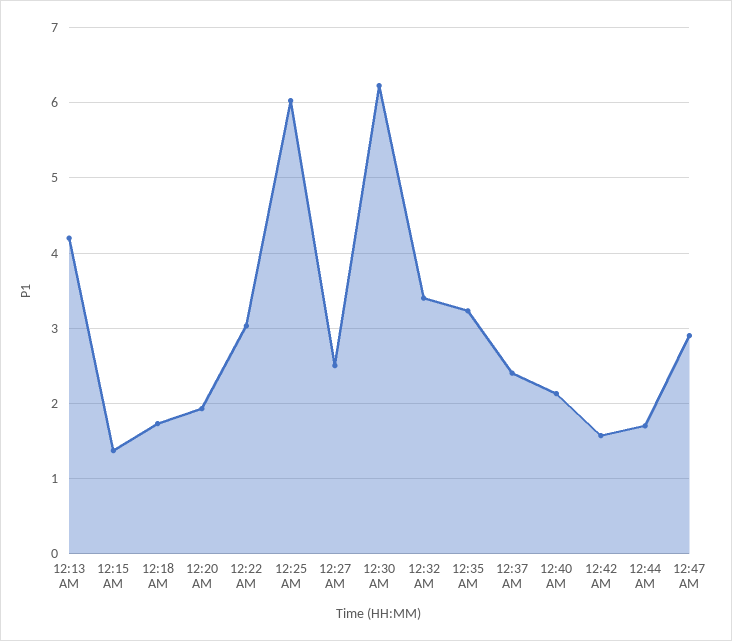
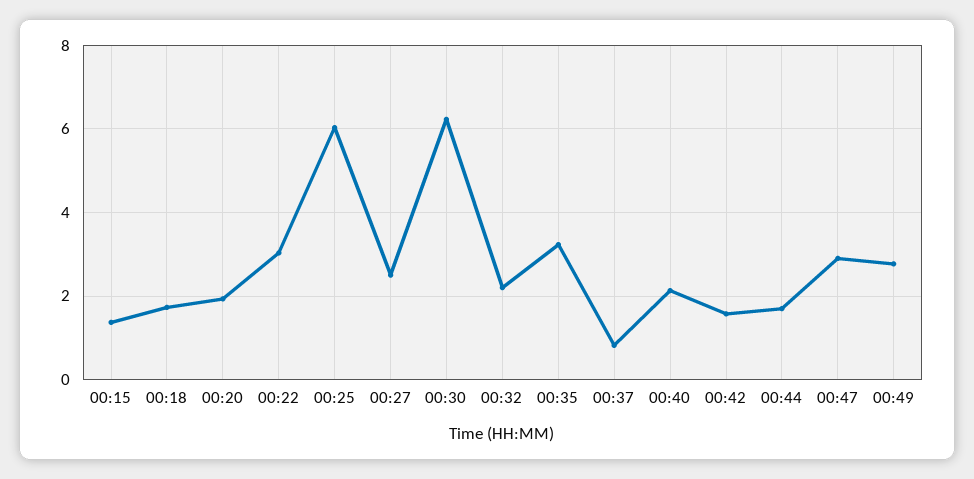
12:13 AM: 4.2 -> none
12:32 AM: 3.4 -> 2.2
12:37 AM: 2.4 -> 0.8
00:49: none -> 2.8

